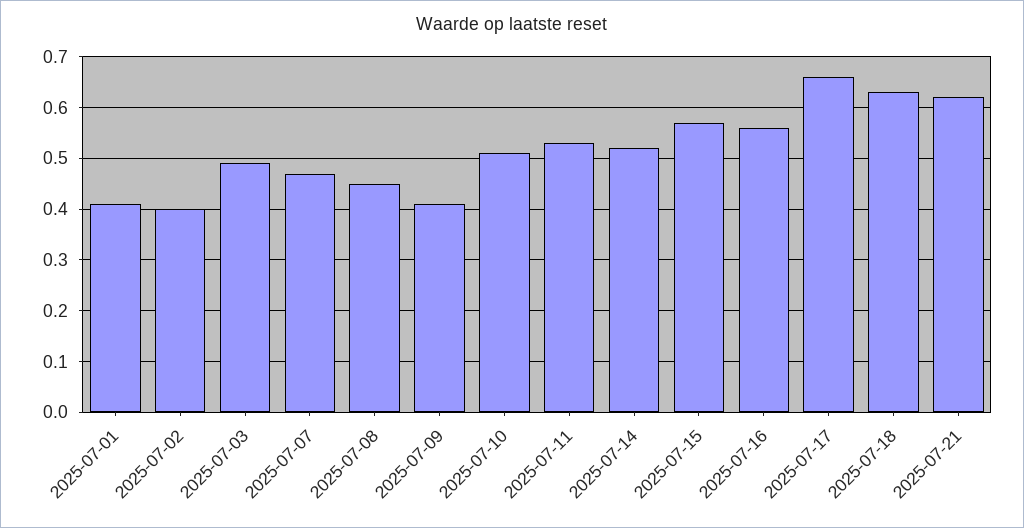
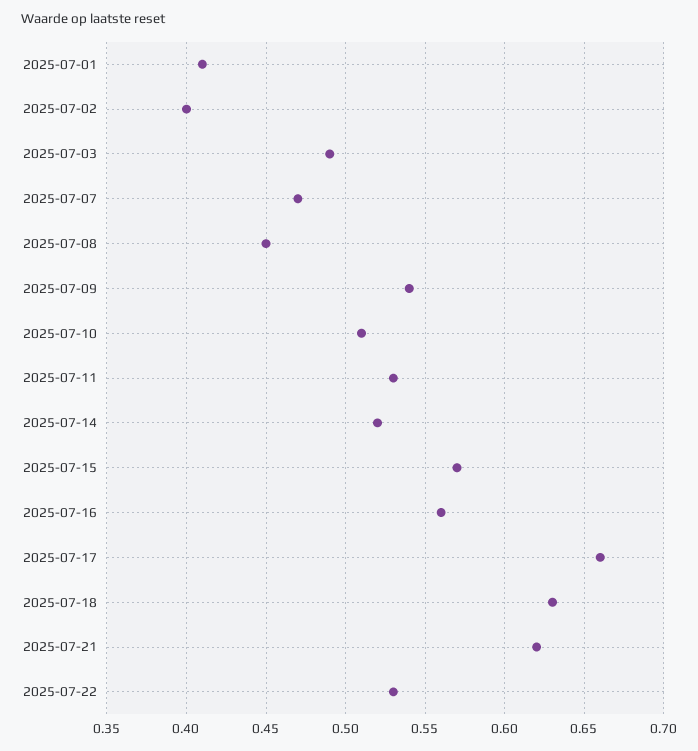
2025-07-09: 0.4 -> 0.54
2025-07-22: none -> 0.53

